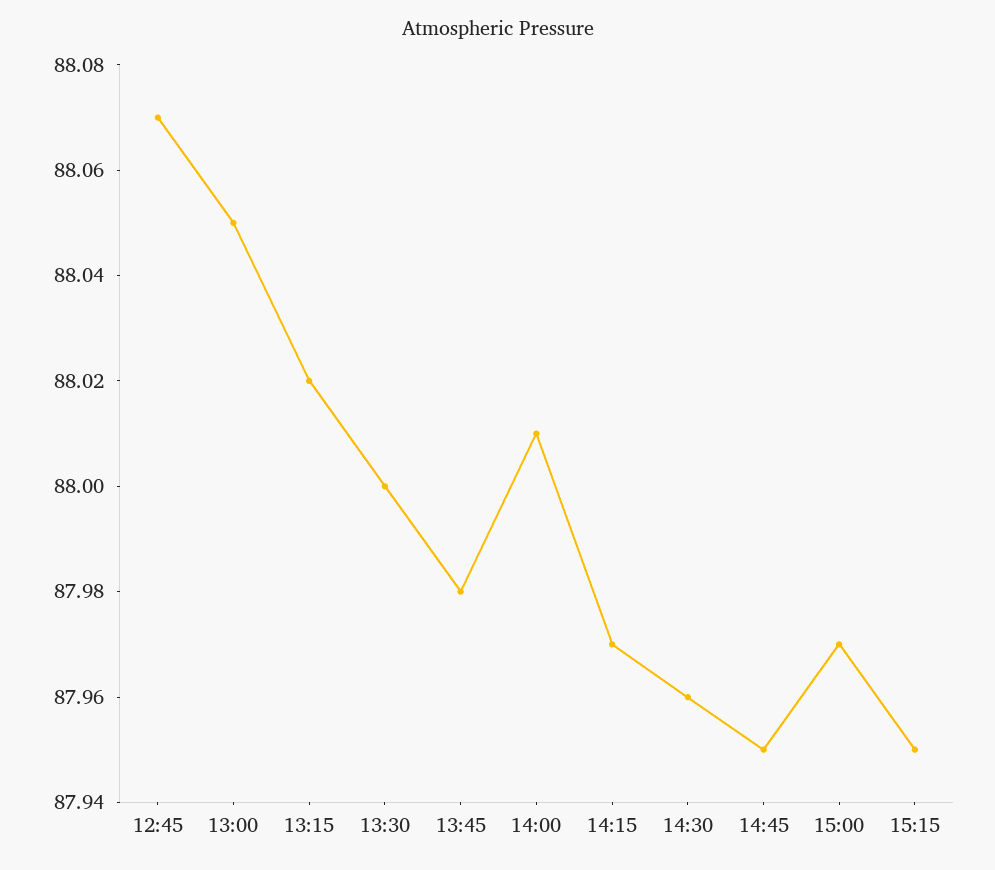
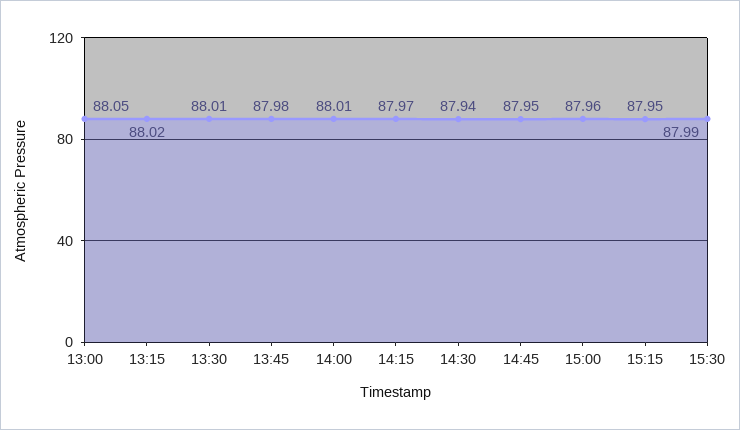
12:45: 88.07 -> none
13:30: 88 -> 88.01
14:30: 87.96 -> 87.94
15:00: 87.97 -> 87.96
15:30: none -> 87.99

